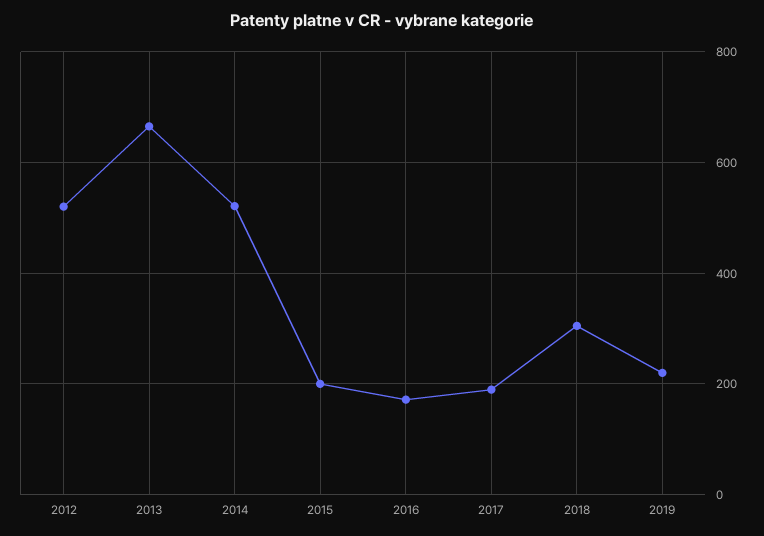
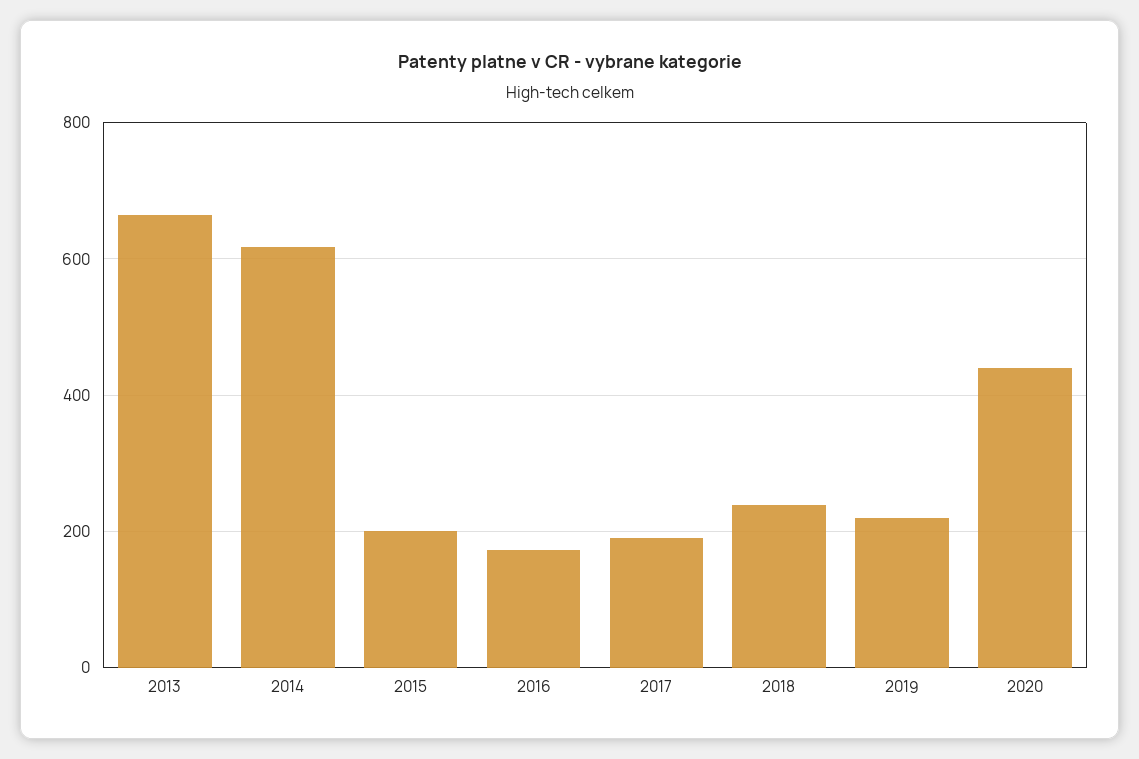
2012: 520 -> none
2014: 520 -> 620
2018: 300 -> 240
2020: none -> 440

